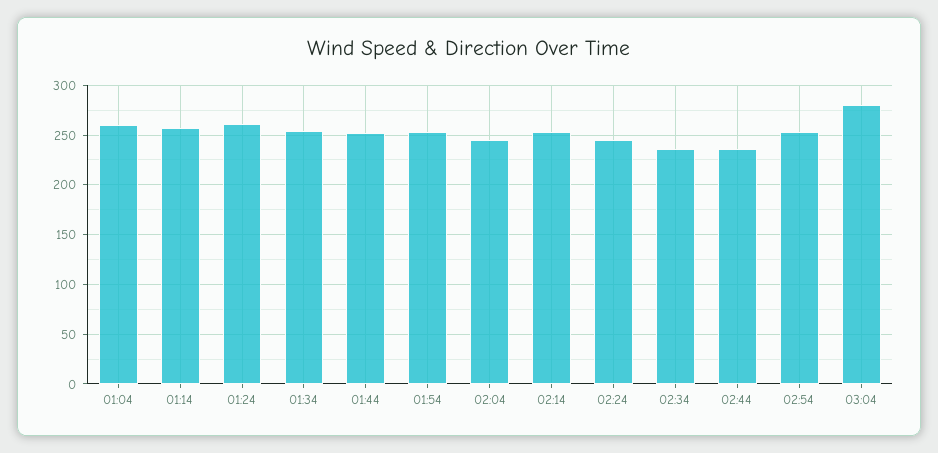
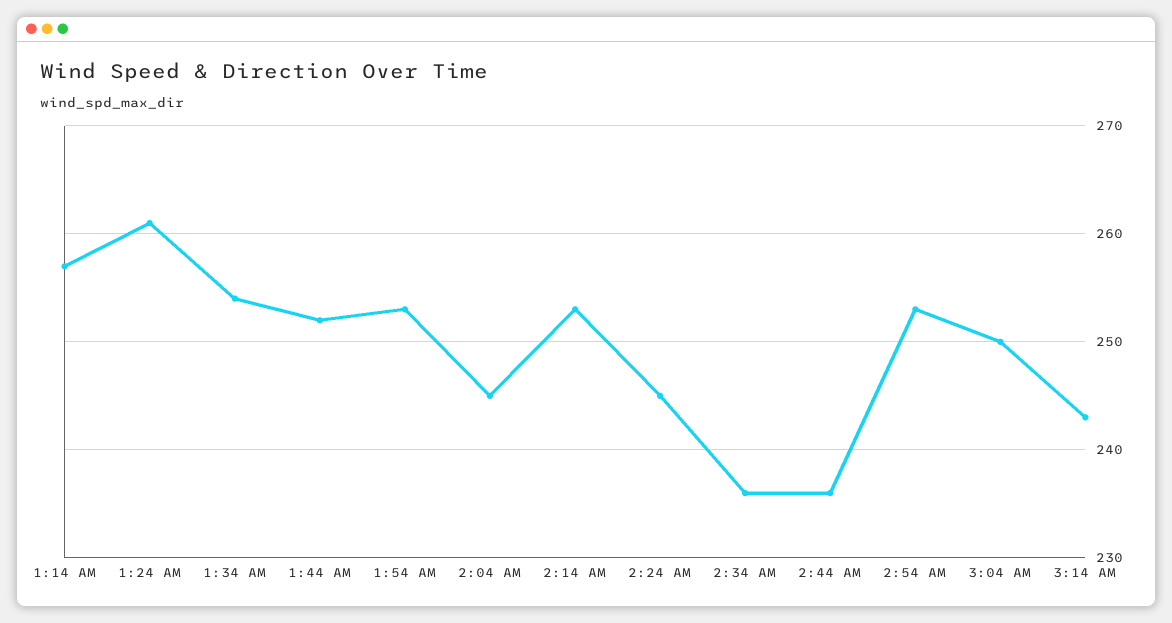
01:04: 260 -> none
03:04: 280 -> 250
3:14 AM: none -> 243

